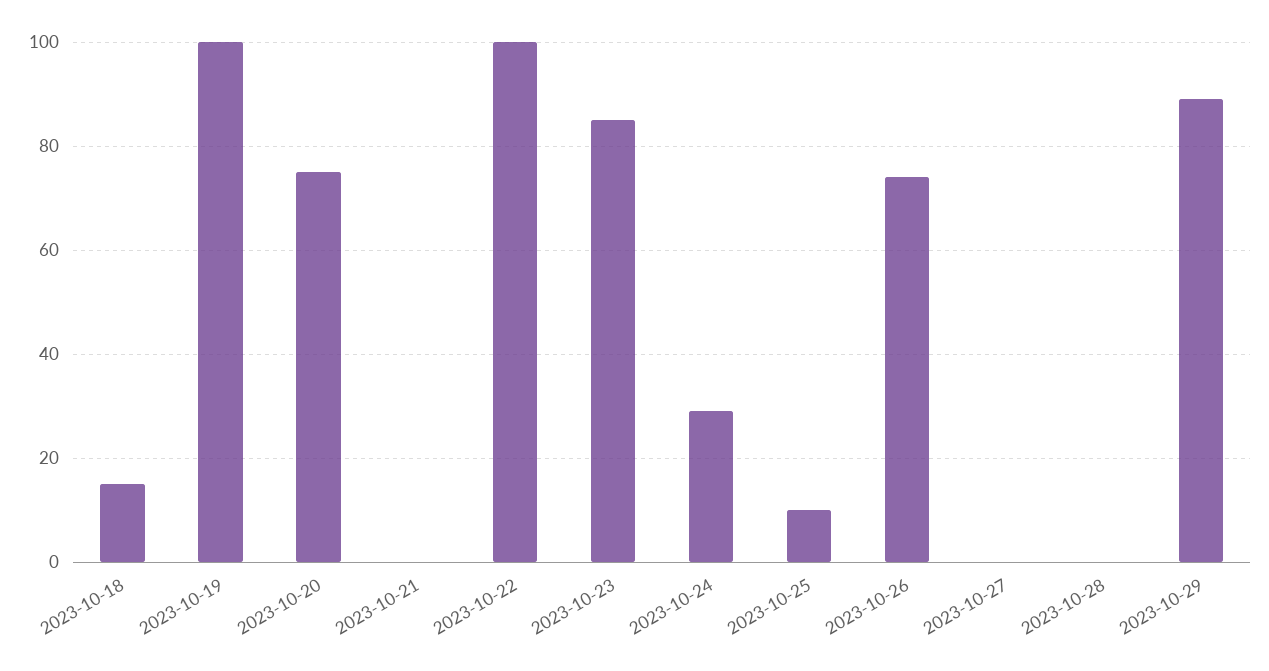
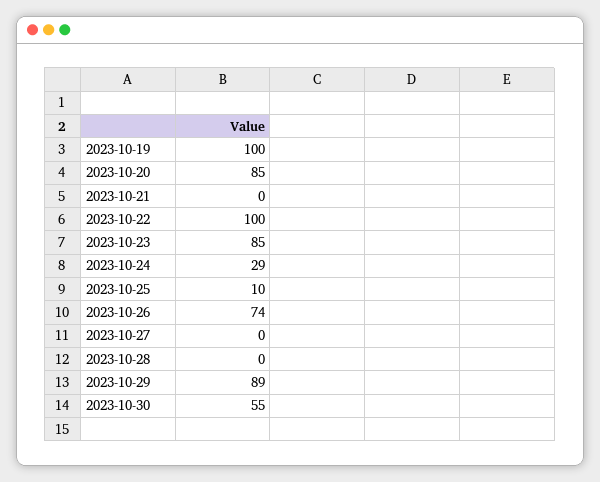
2023-10-18: 15 -> none
2023-10-20: 75 -> 85
2023-10-30: none -> 55

